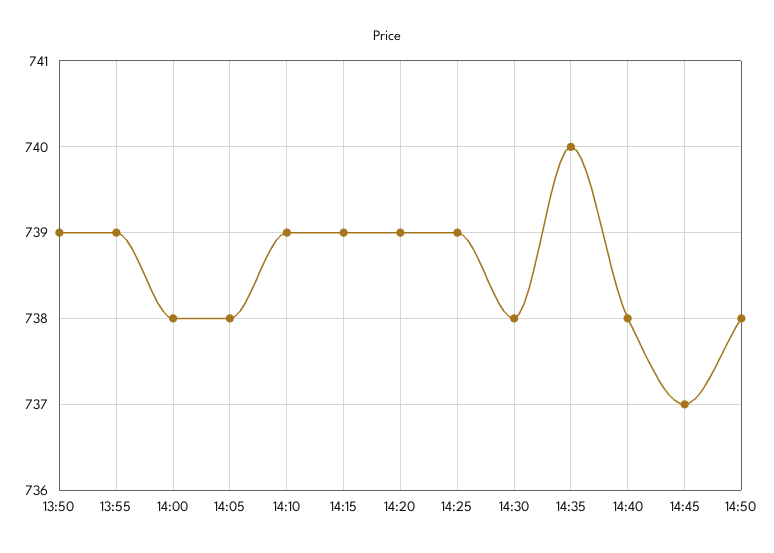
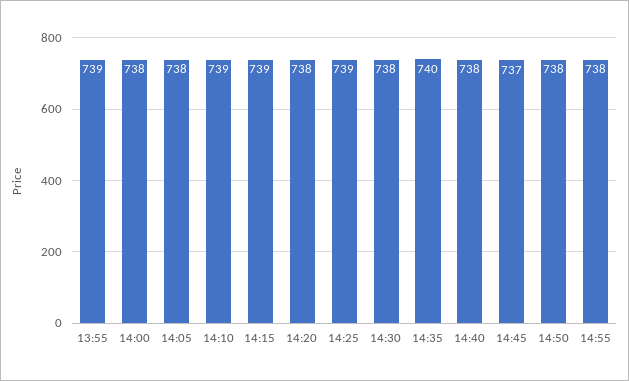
13:50: 739 -> none
14:20: 739 -> 738
14:55: none -> 738

